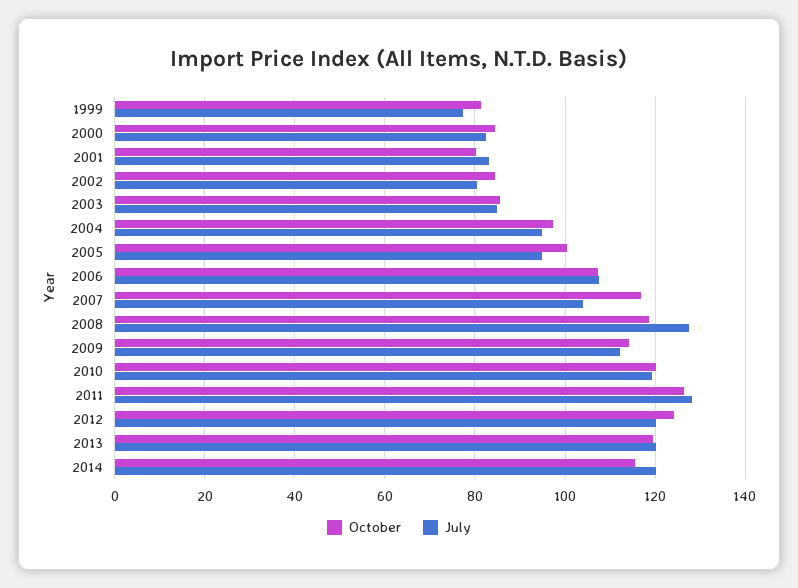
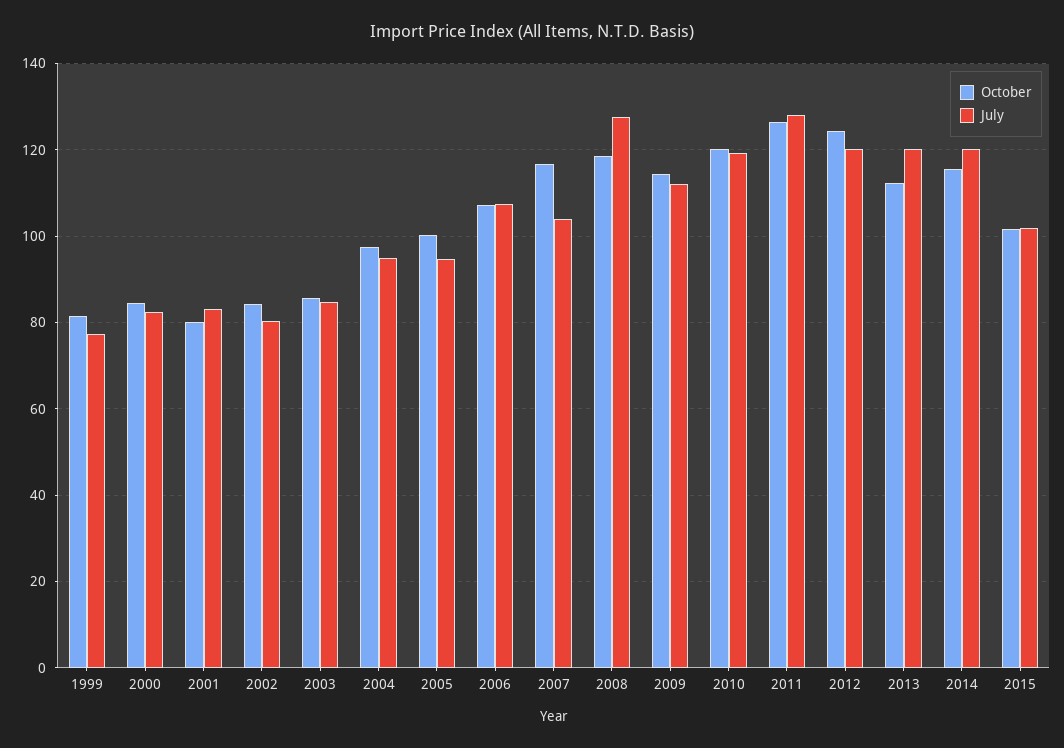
October, 2013: 120 -> 112
October, 2015: none -> 102
July, 2015: none -> 102

